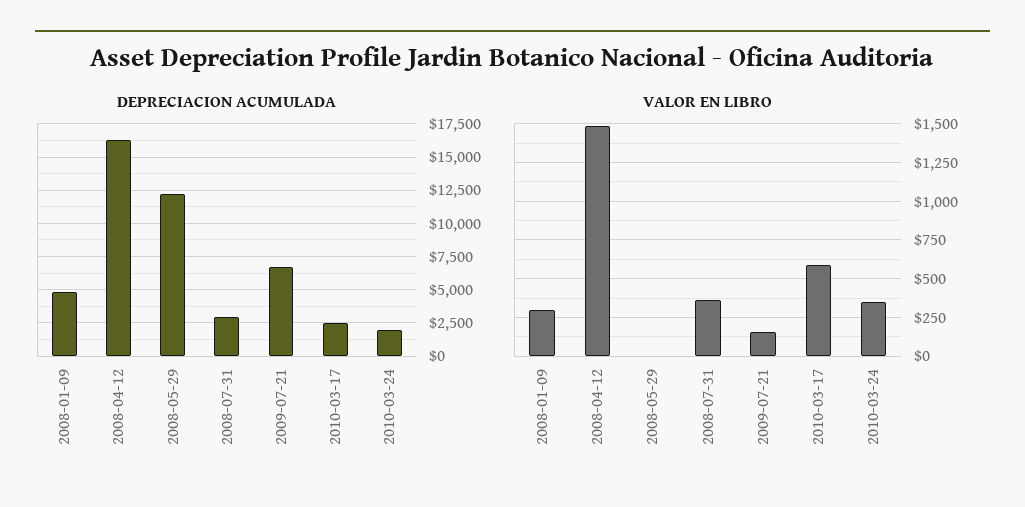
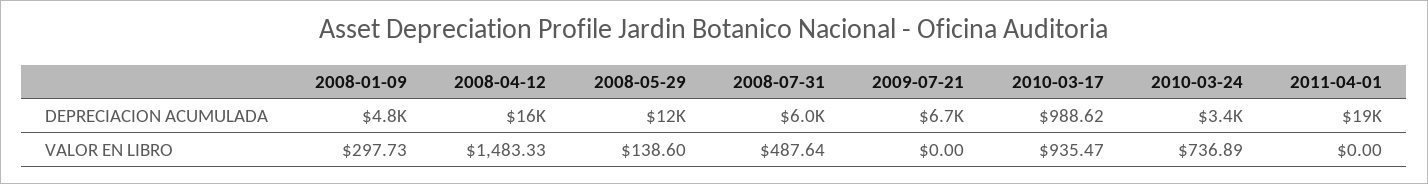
DEPRECIACION ACUMULADA, 2008-07-31: 3000 -> 6000
DEPRECIACION ACUMULADA, 2010-03-17: 2500 -> 988.62
DEPRECIACION ACUMULADA, 2010-03-24: 2000 -> 3400
VALOR EN LIBRO, 2008-05-29: 0 -> 138.6
VALOR EN LIBRO, 2008-07-31: 350 -> 487.64
VALOR EN LIBRO, 2009-07-21: 150 -> 0
VALOR EN LIBRO, 2010-03-17: 600 -> 935.47
VALOR EN LIBRO, 2010-03-24: 350 -> 736.89
DEPRECIACION ACUMULADA, 2011-04-01: none -> 19000
VALOR EN LIBRO, 2011-04-01: none -> 0

